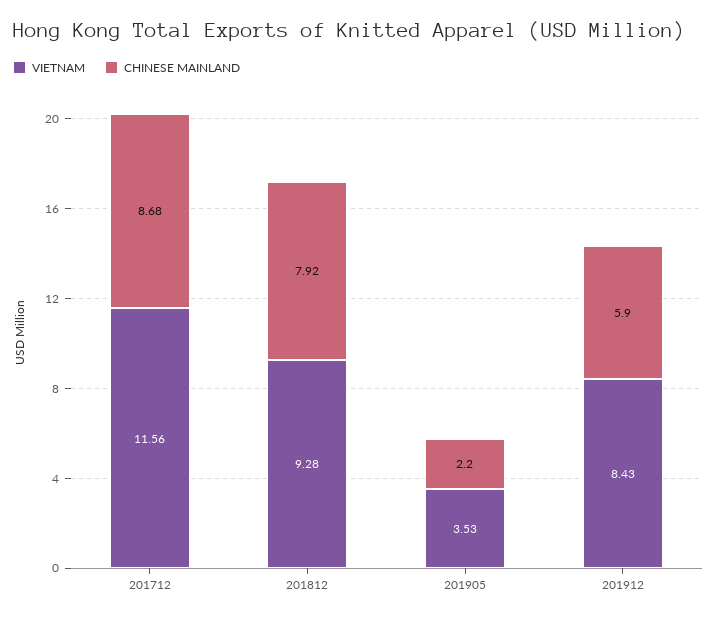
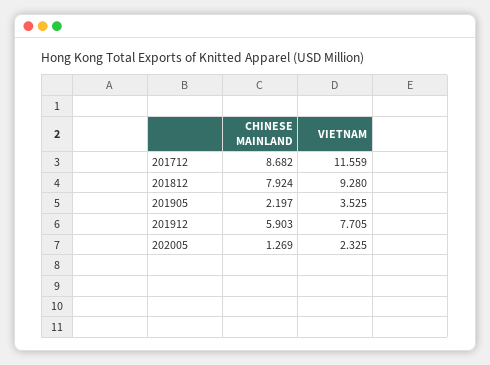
VIETNAM, 201912: 8.43 -> 7.705
CHINESE MAINLAND, 202005: none -> 1.269
VIETNAM, 202005: none -> 2.325

